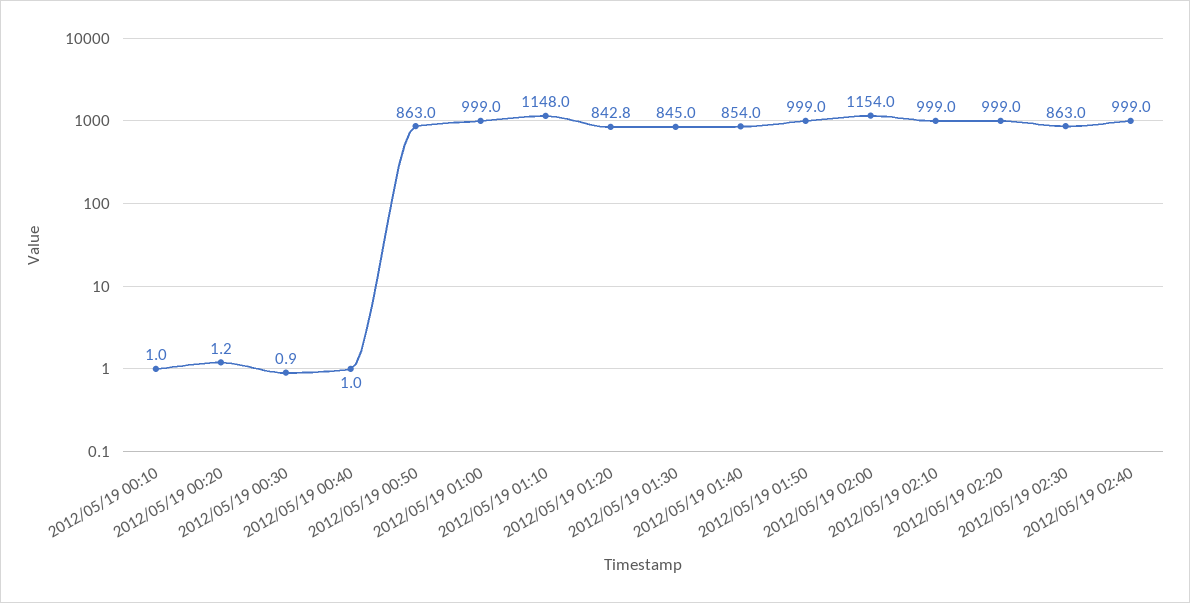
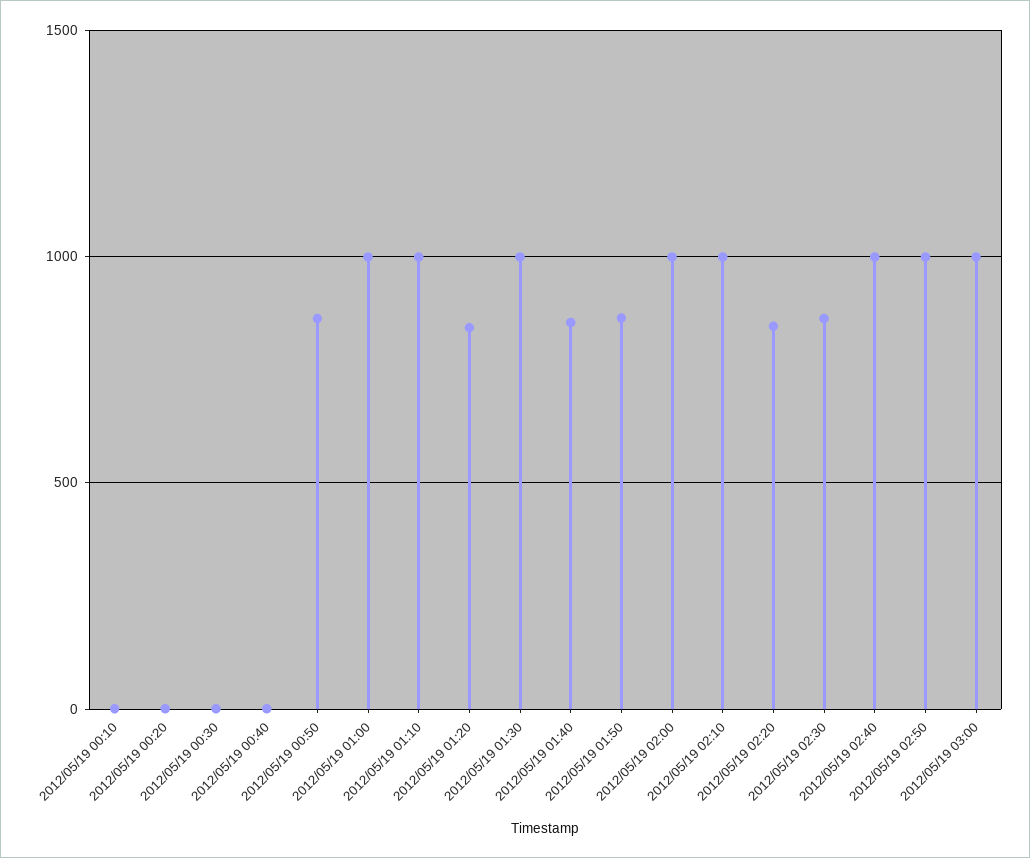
2012/05/19 01:10: 1148 -> 1000
2012/05/19 01:30: 845 -> 1000
2012/05/19 01:50: 999 -> 850
2012/05/19 02:00: 1154 -> 1000
2012/05/19 02:20: 999 -> 850
2012/05/19 02:50: none -> 1000
2012/05/19 03:00: none -> 1000

